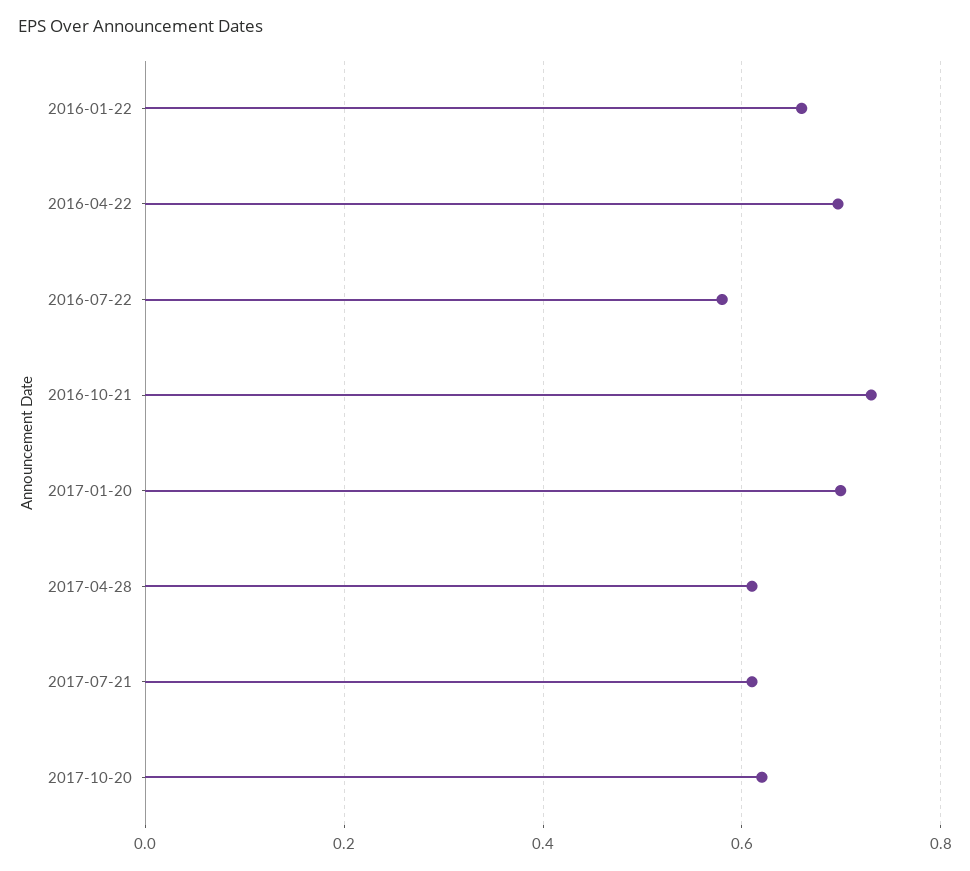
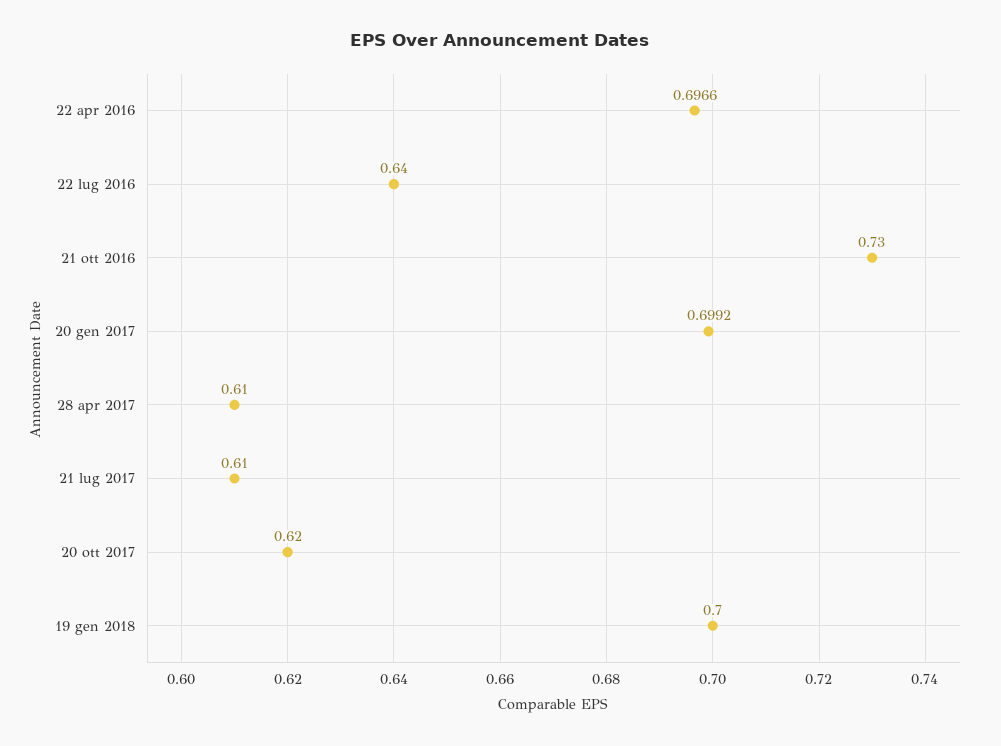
2016-01-22: 0.66 -> none
2016-07-22: 0.58 -> 0.64
19 gen 2018: none -> 0.7

